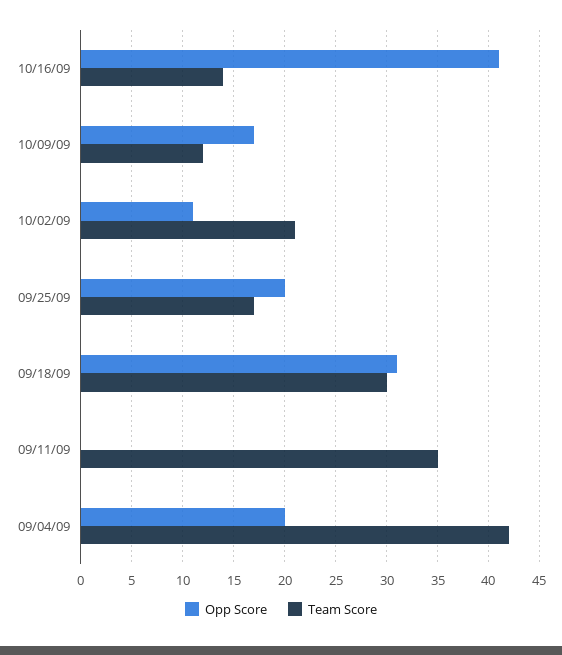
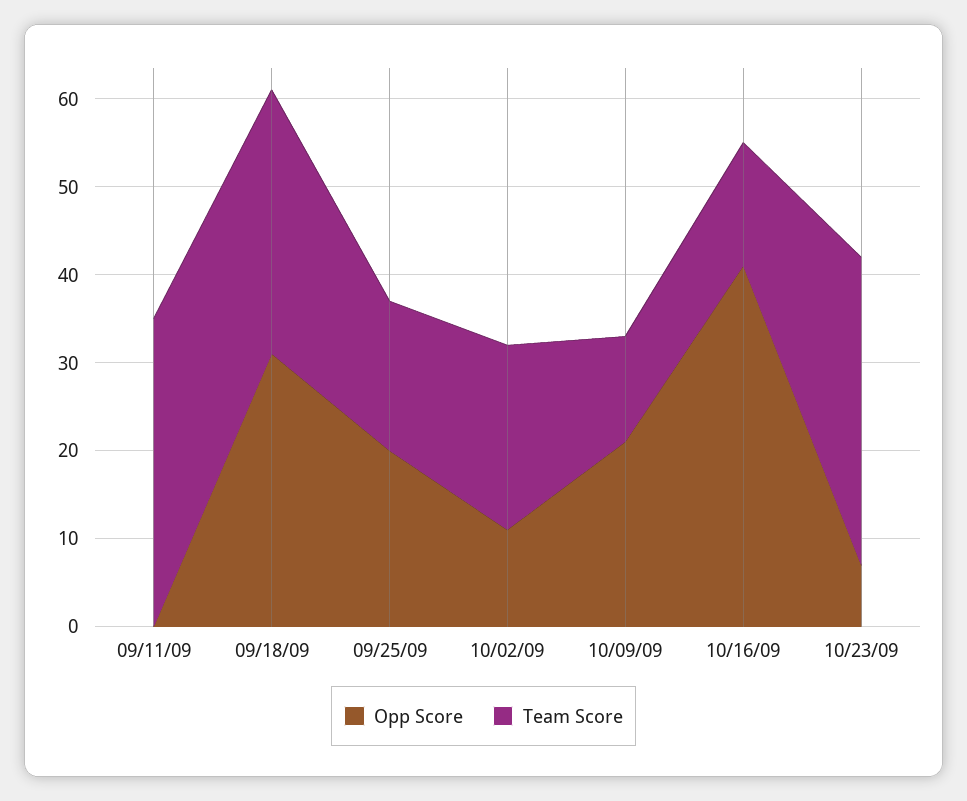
Opp Score, 10/09/09: 17 -> 21
Opp Score, 09/04/09: 20 -> none
Team Score, 09/04/09: 42 -> none
Opp Score, 10/23/09: none -> 7
Team Score, 10/23/09: none -> 35

